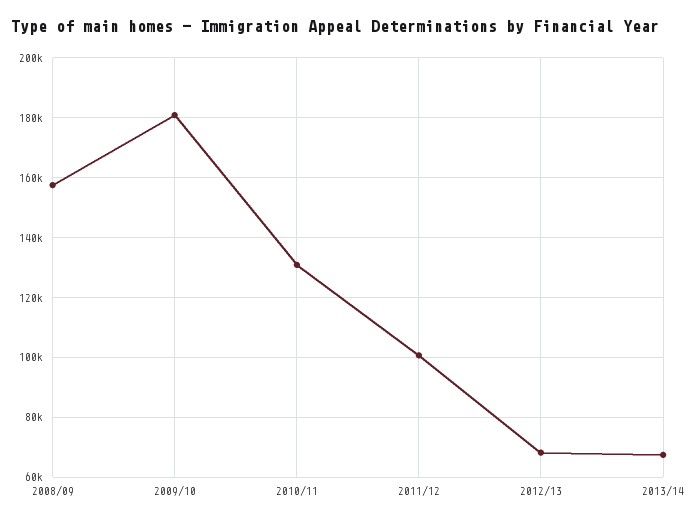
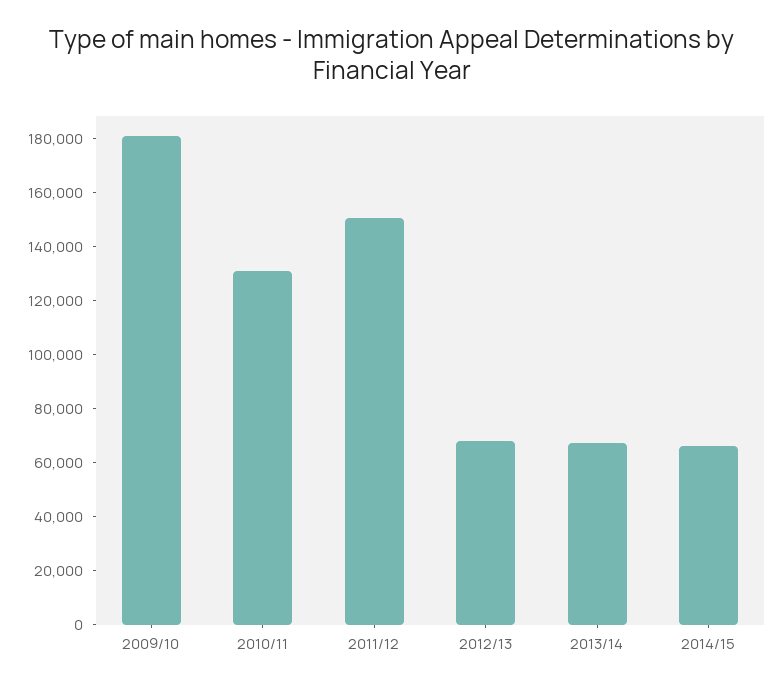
2008/09: 157500 -> none
2011/12: 100000 -> 150000
2014/15: none -> 65000

